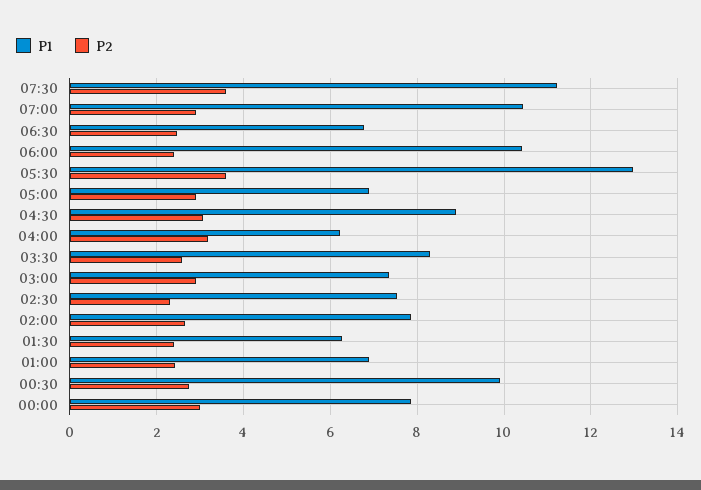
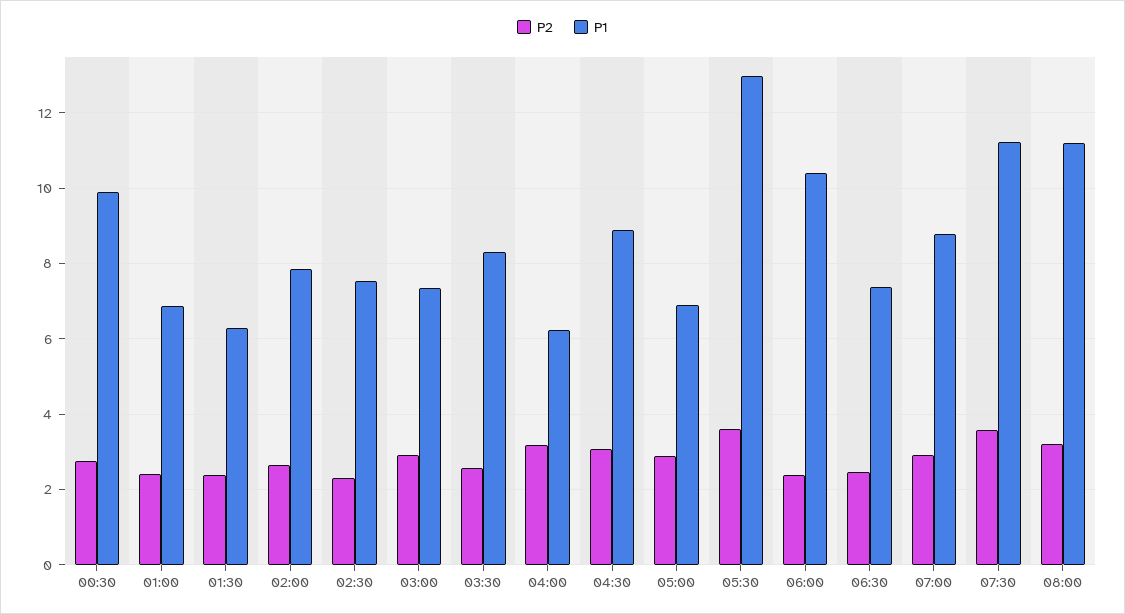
P1, 07:00: 10.4 -> 8.8
P1, 06:30: 6.8 -> 7.4
P1, 00:00: 7.8 -> none
P2, 00:00: 3 -> none
P2, 08:00: none -> 3.2
P1, 08:00: none -> 11.2

